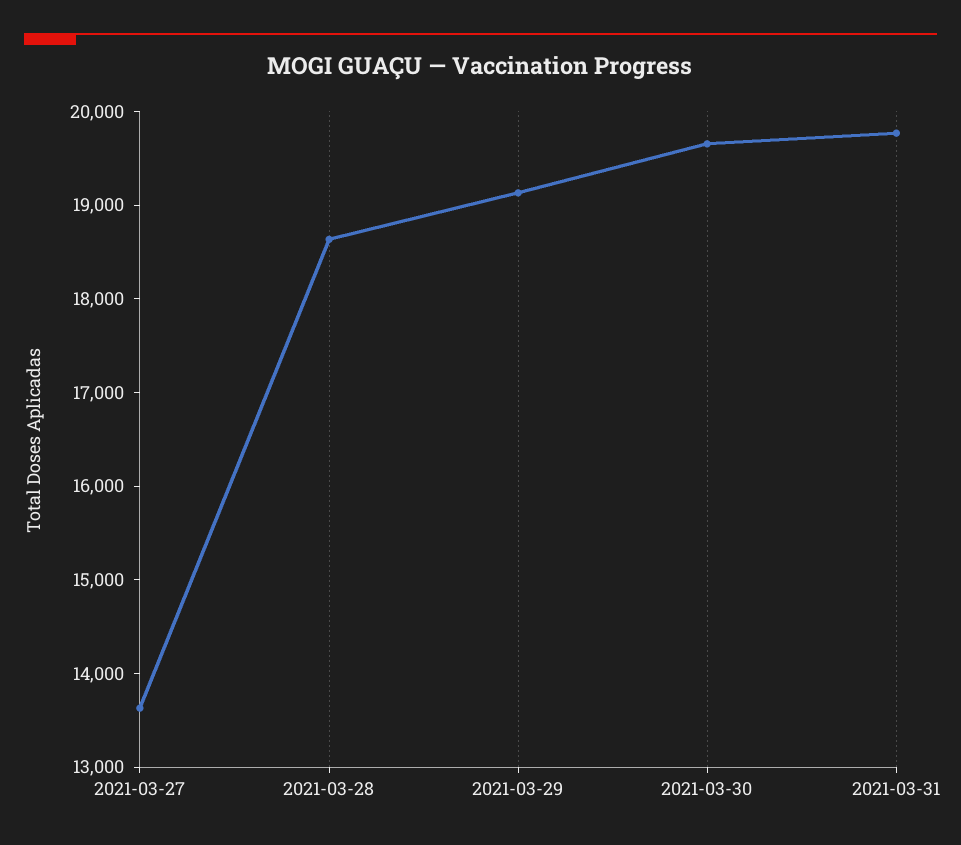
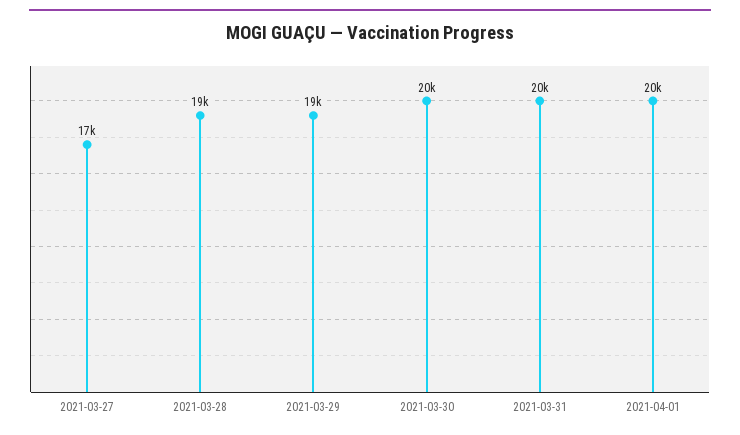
2021-03-27: 13600 -> 17000
2021-04-01: none -> 20000

